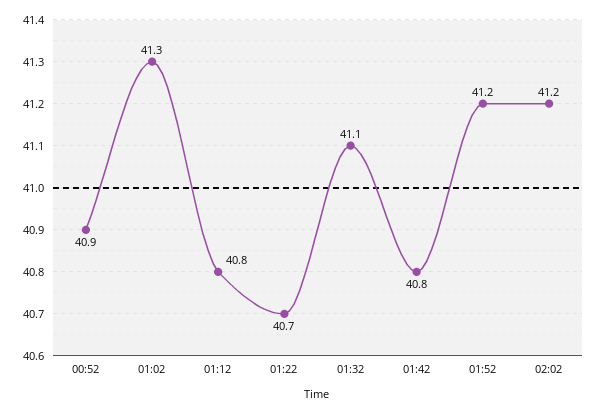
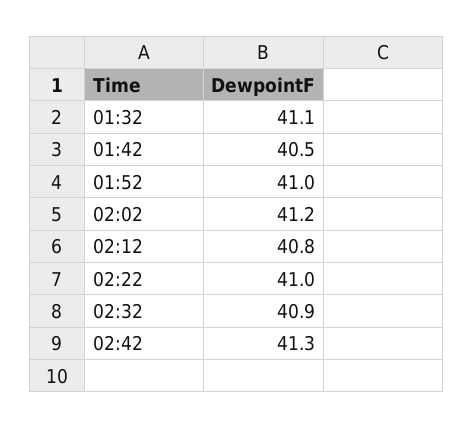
00:52: 40.9 -> none
01:02: 41.3 -> none
01:12: 40.8 -> none
01:22: 40.7 -> none
01:42: 40.8 -> 40.5
01:52: 41.2 -> 41
02:12: none -> 40.8
02:22: none -> 41
02:32: none -> 40.9
02:42: none -> 41.3

